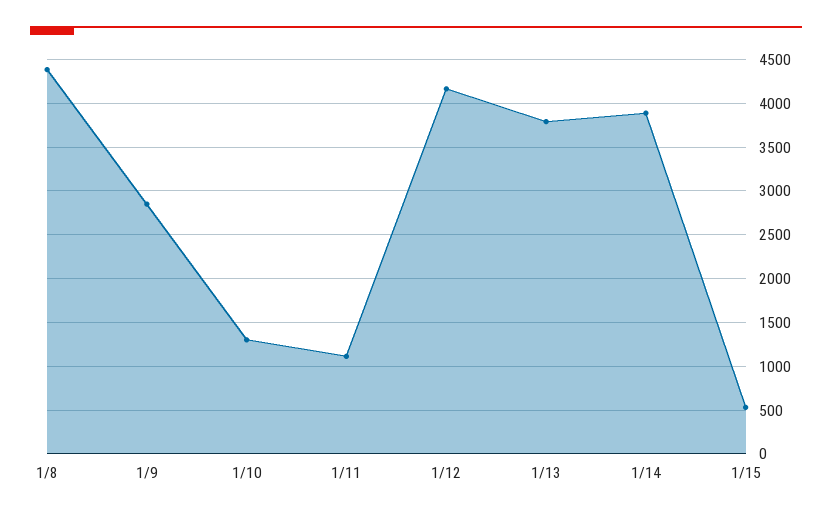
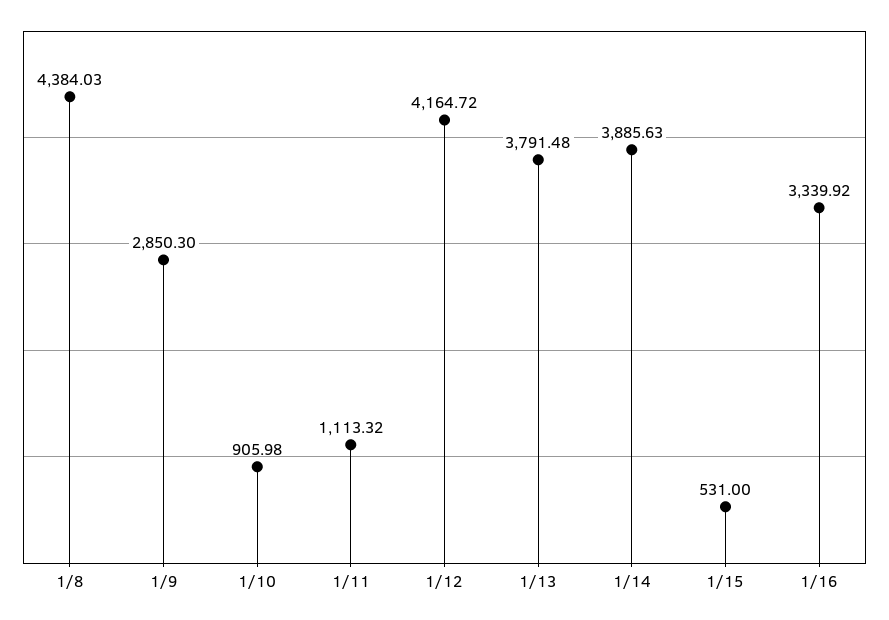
1/10: 1300 -> 905.98
1/16: none -> 3339.92

